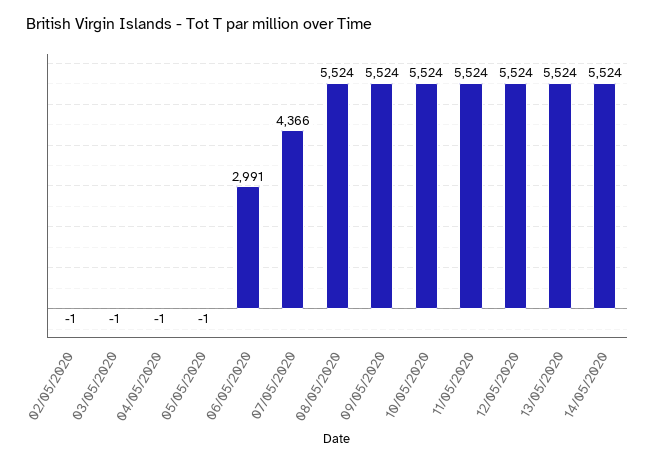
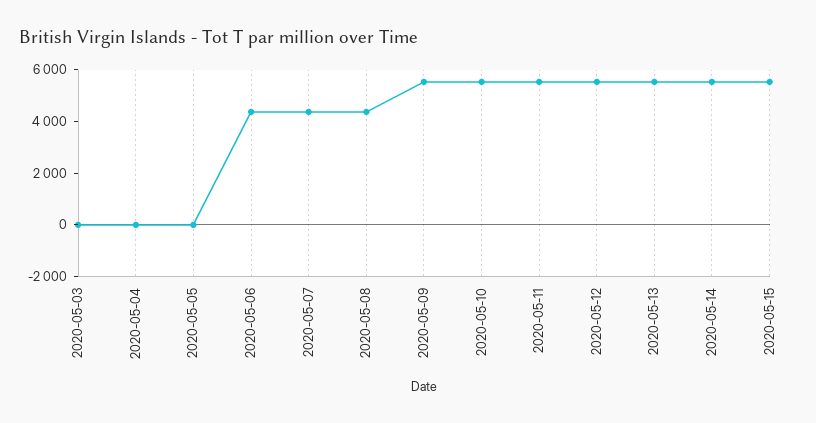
02/05/2020: -1 -> none
06/05/2020: 2991 -> 4500
08/05/2020: 5524 -> 4500
2020-05-15: none -> 5500

